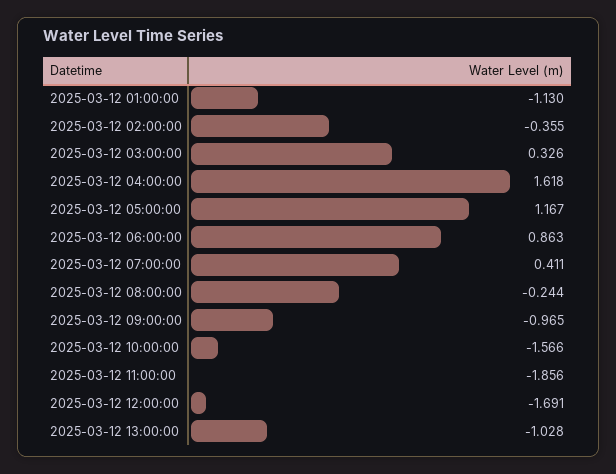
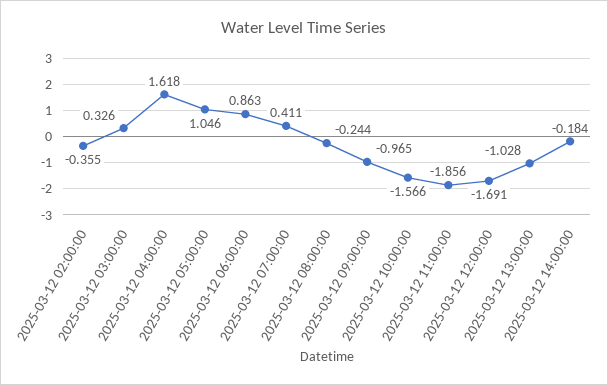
2025-03-12 01:00:00: -1.13 -> none
2025-03-12 05:00:00: 1.167 -> 1.046
2025-03-12 14:00:00: none -> -0.184

